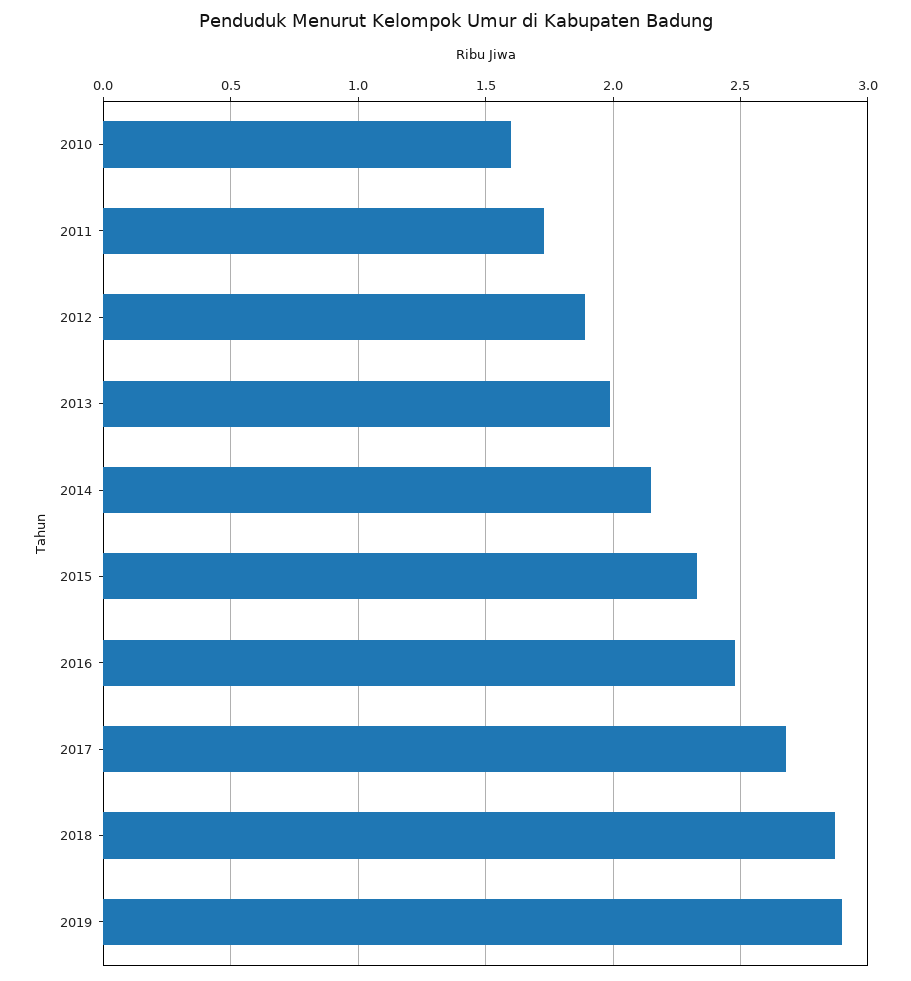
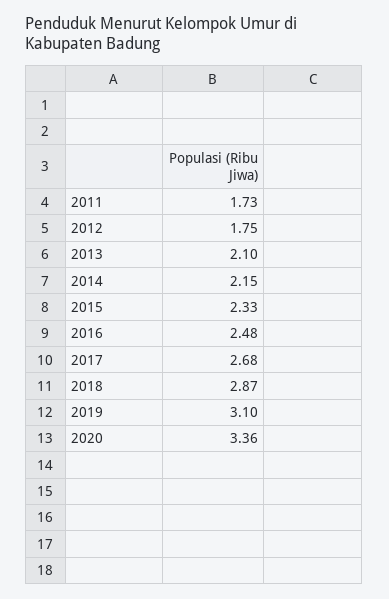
2010: 1.6 -> none
2012: 1.9 -> 1.75
2013: 2 -> 2.1
2019: 2.9 -> 3.1
2020: none -> 3.36

